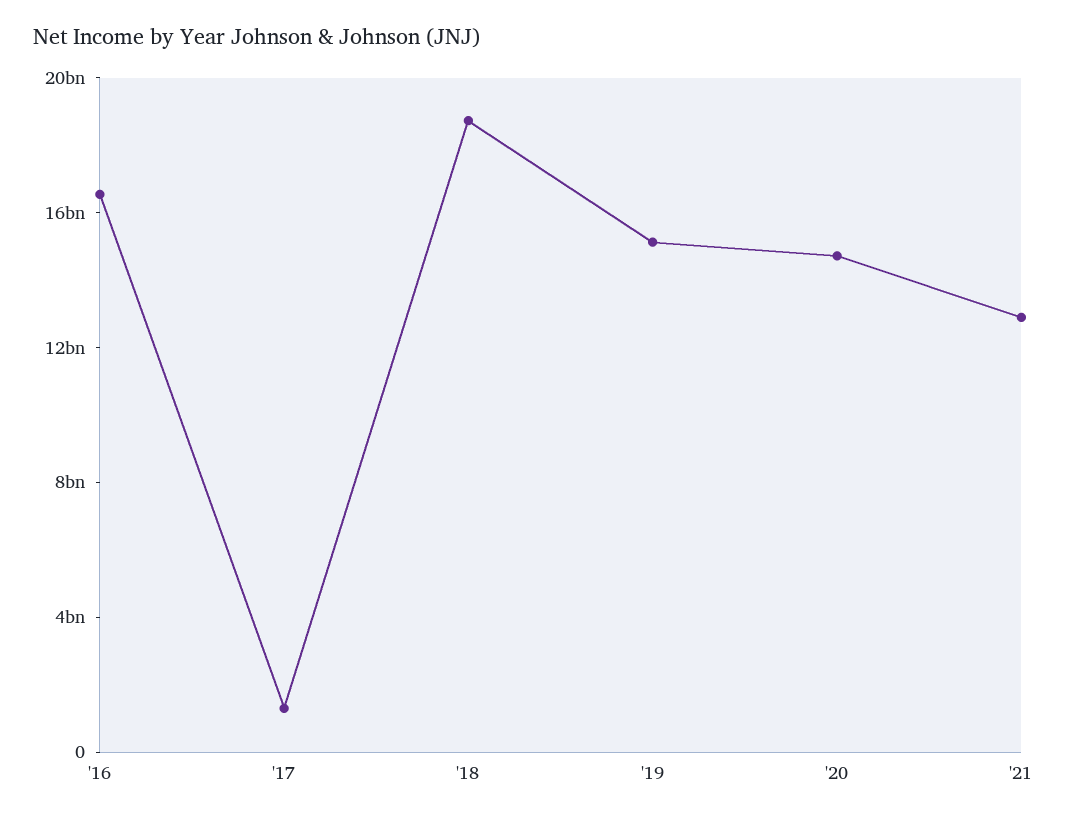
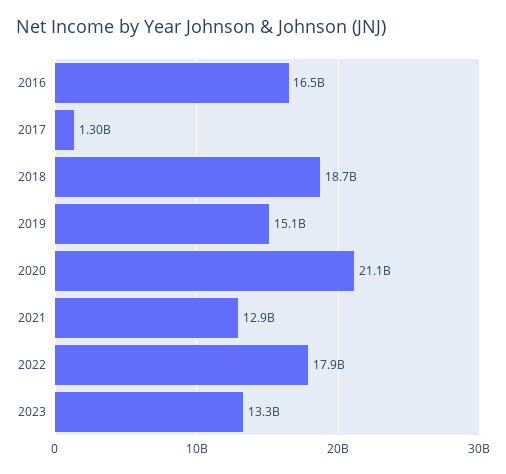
'20: 15000000000 -> 21100000000
2022: none -> 17900000000
2023: none -> 13300000000

